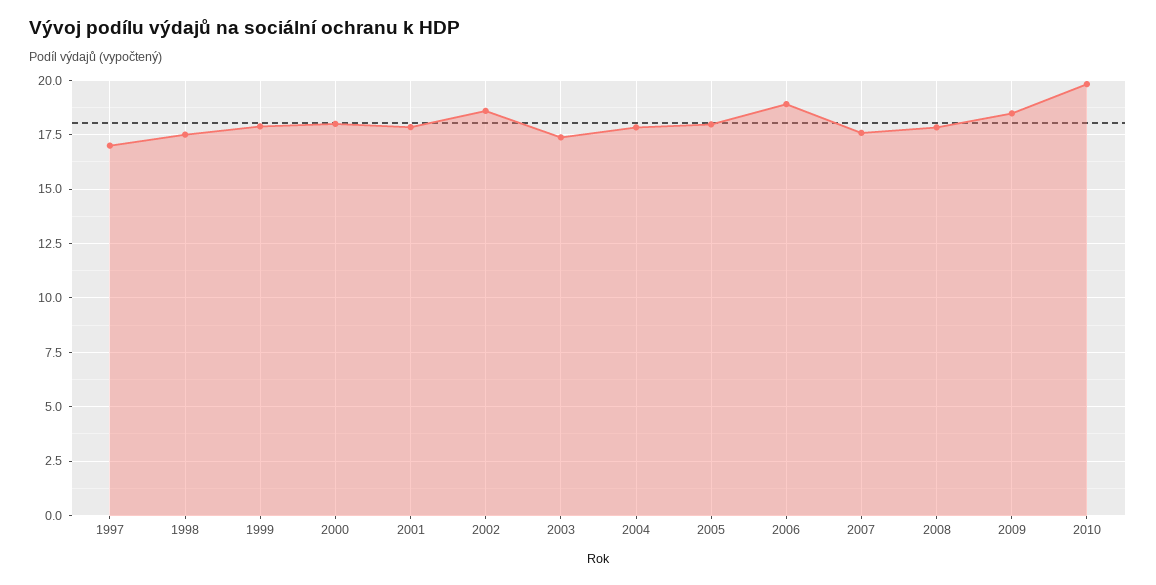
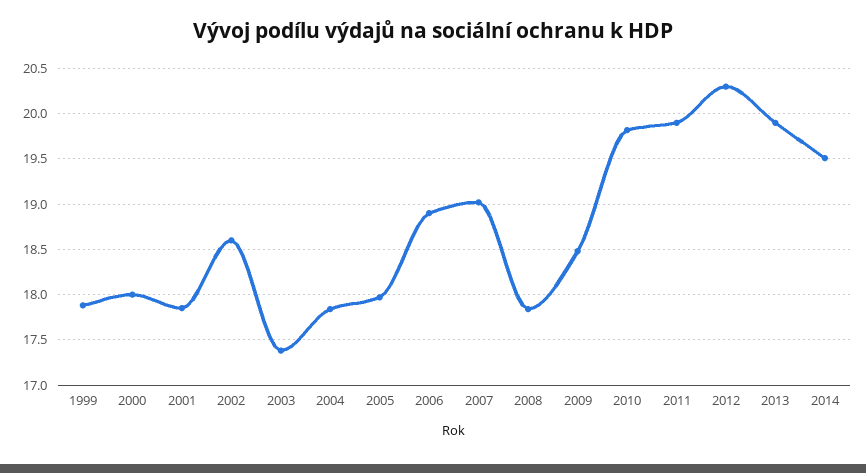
1997: 17 -> none
1998: 17.5 -> none
2007: 17.5 -> 19
2011: none -> 19.9
2012: none -> 20.3
2013: none -> 19.9
2014: none -> 19.5

